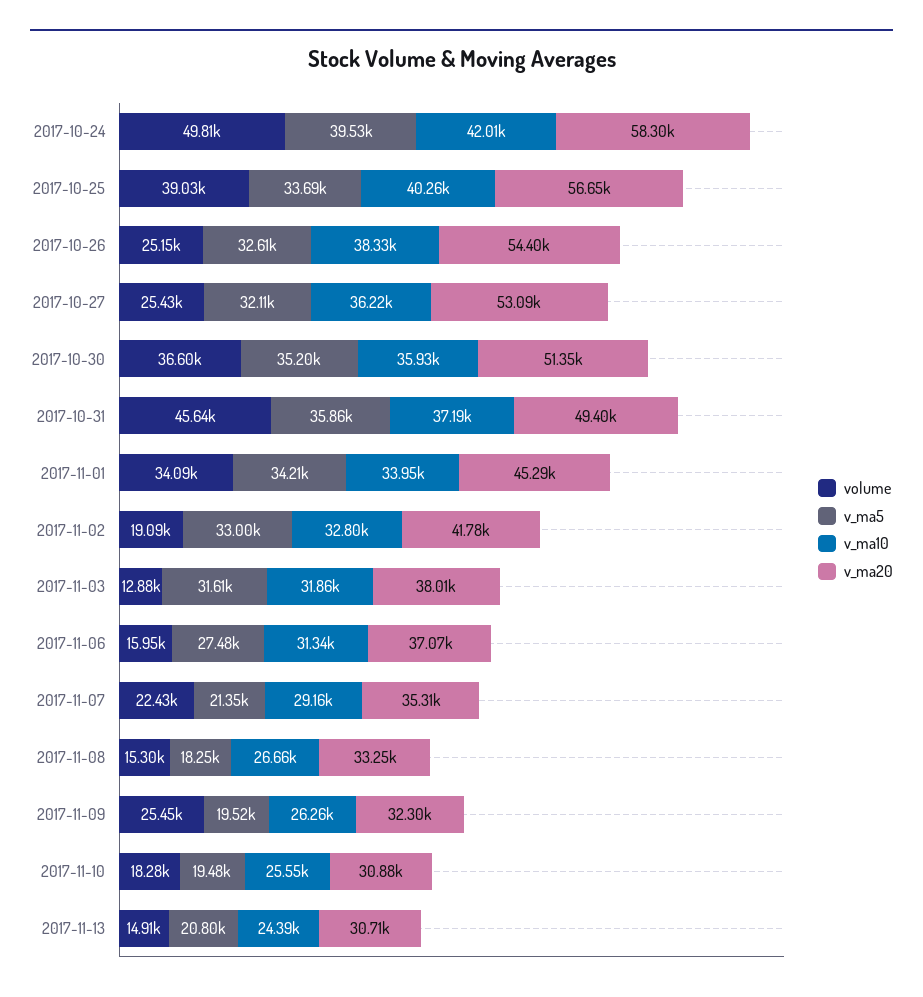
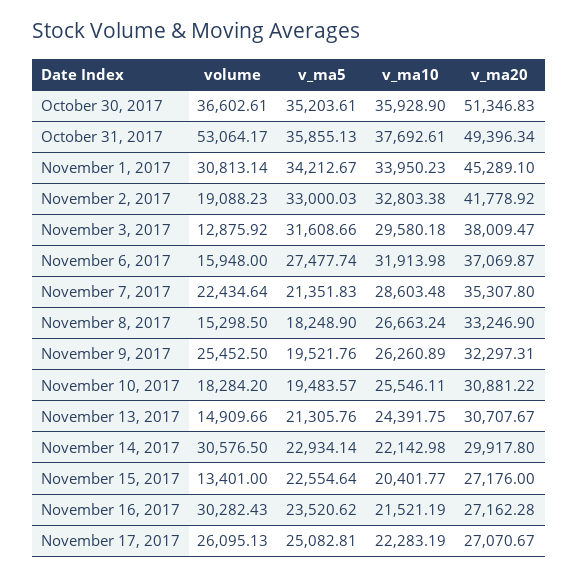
volume, 2017-10-24: 49810 -> none
v_ma5, 2017-10-24: 39530 -> none
v_ma10, 2017-10-24: 42010 -> none
v_ma20, 2017-10-24: 58300 -> none
volume, 2017-10-25: 39030 -> none
v_ma5, 2017-10-25: 33690 -> none
v_ma10, 2017-10-25: 40260 -> none
v_ma20, 2017-10-25: 56650 -> none
volume, 2017-10-26: 25150 -> none
v_ma5, 2017-10-26: 32610 -> none
v_ma10, 2017-10-26: 38330 -> none
v_ma20, 2017-10-26: 54400 -> none
volume, 2017-10-27: 25430 -> none
v_ma5, 2017-10-27: 32110 -> none
v_ma10, 2017-10-27: 36220 -> none
v_ma20, 2017-10-27: 53090 -> none
volume, 2017-10-31: 45640 -> 53064.17
v_ma10, 2017-10-31: 37190 -> 37692.61
volume, 2017-11-01: 34090 -> 30813.14
v_ma10, 2017-11-03: 31860 -> 29580.18
v_ma10, 2017-11-06: 31340 -> 31913.98
v_ma10, 2017-11-07: 29160 -> 28603.48
v_ma5, 2017-11-13: 20800 -> 21305.76
volume, November 14, 2017: none -> 30576.5
v_ma5, November 14, 2017: none -> 22934.14
v_ma10, November 14, 2017: none -> 22142.98
v_ma20, November 14, 2017: none -> 29917.8
volume, November 15, 2017: none -> 13401
v_ma5, November 15, 2017: none -> 22554.64
v_ma10, November 15, 2017: none -> 20401.77
v_ma20, November 15, 2017: none -> 27176
volume, November 16, 2017: none -> 30282.43
v_ma5, November 16, 2017: none -> 23520.62
v_ma10, November 16, 2017: none -> 21521.19
v_ma20, November 16, 2017: none -> 27162.28
volume, November 17, 2017: none -> 26095.13
v_ma5, November 17, 2017: none -> 25082.81
v_ma10, November 17, 2017: none -> 22283.19
v_ma20, November 17, 2017: none -> 27070.67

